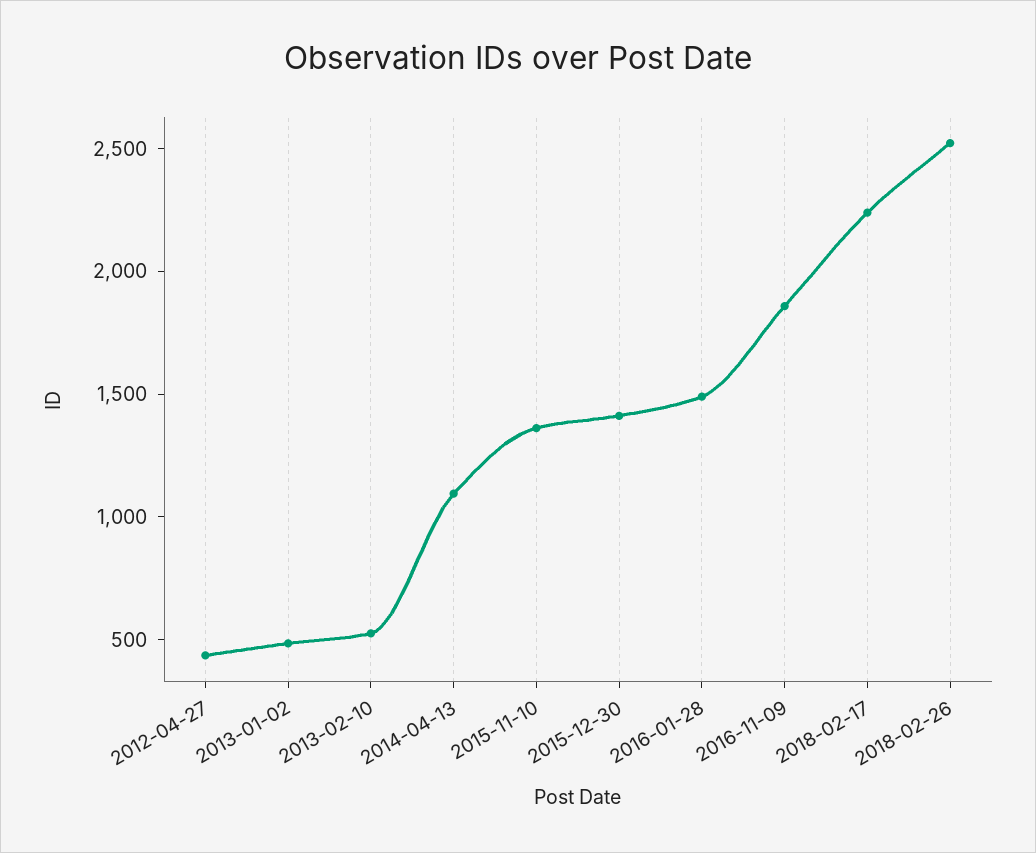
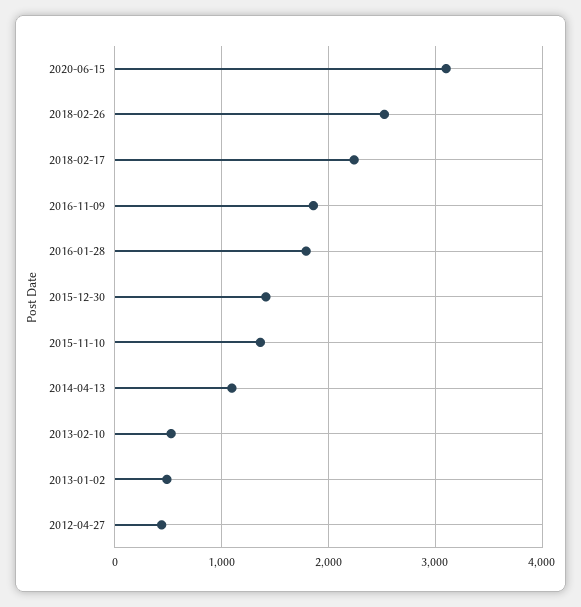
2016-01-28: 1500 -> 1800
2020-06-15: none -> 3100

